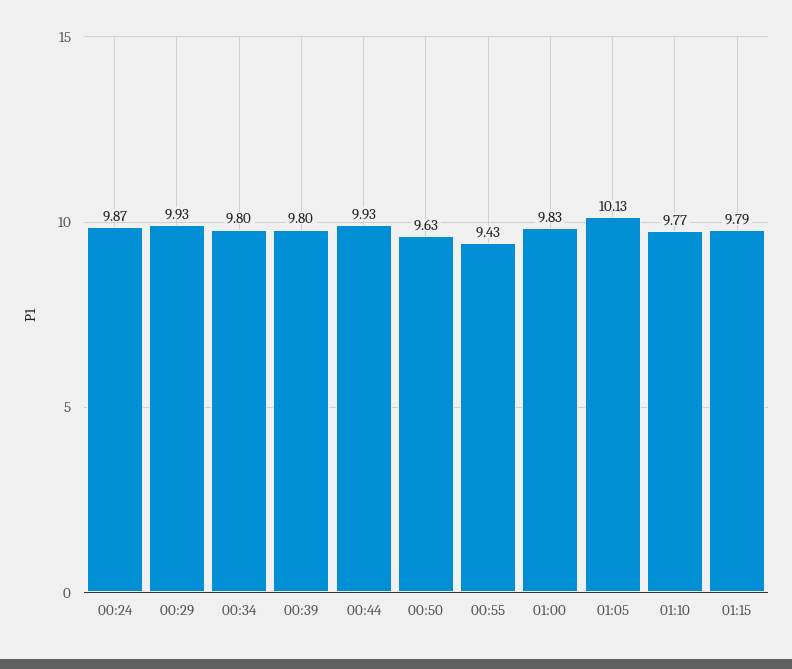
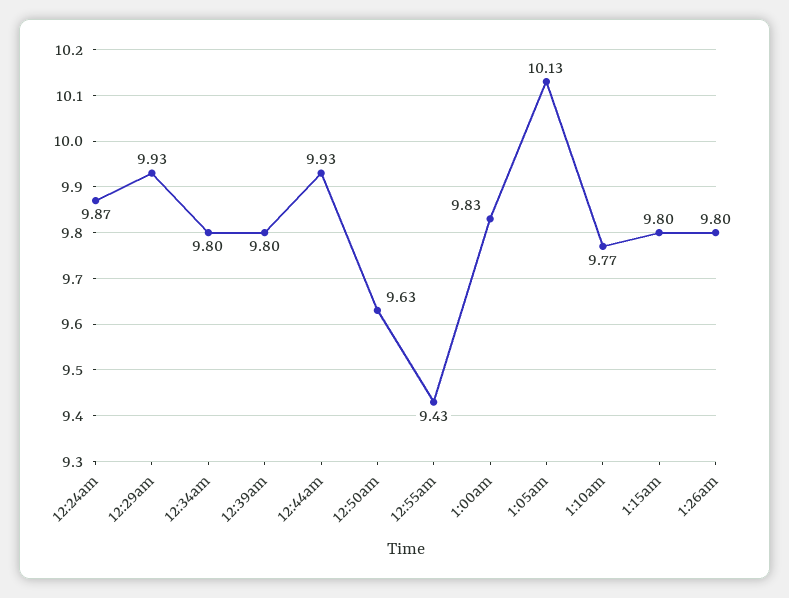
01:15: 9.79 -> 9.8
1:26am: none -> 9.8

